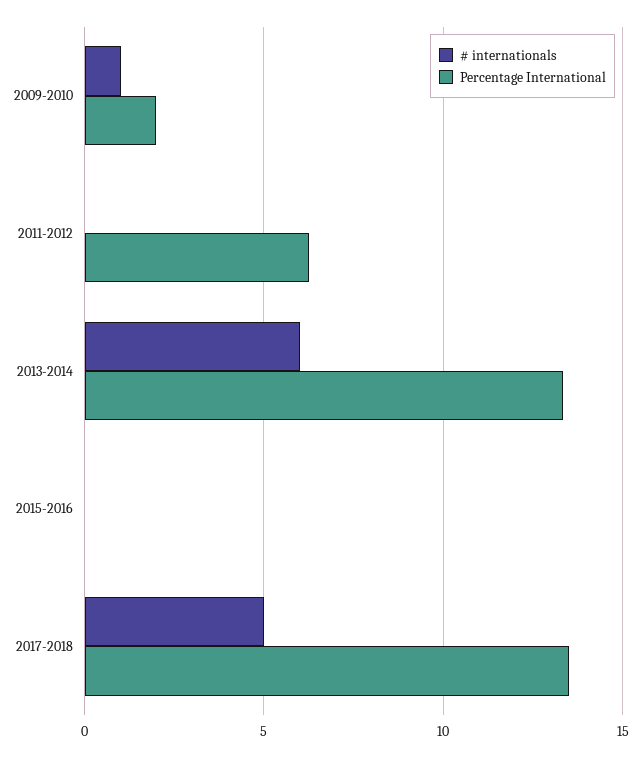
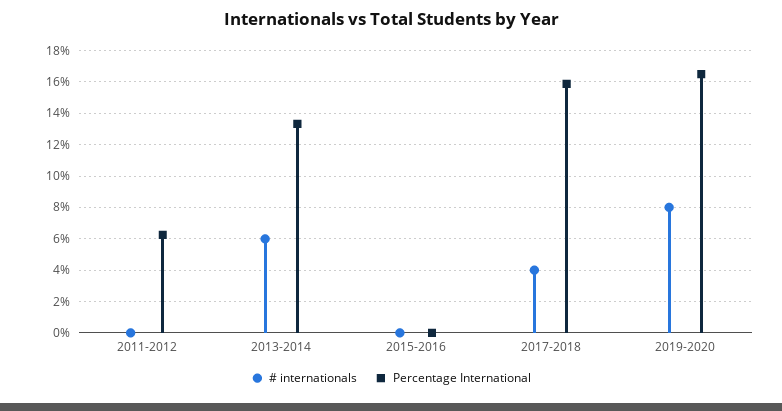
# internationals, 2009-2010: 1 -> none
Percentage International, 2009-2010: 2 -> none
# internationals, 2017-2018: 5 -> 4
Percentage International, 2017-2018: 13.5 -> 16
# internationals, 2019-2020: none -> 8
Percentage International, 2019-2020: none -> 16.5

